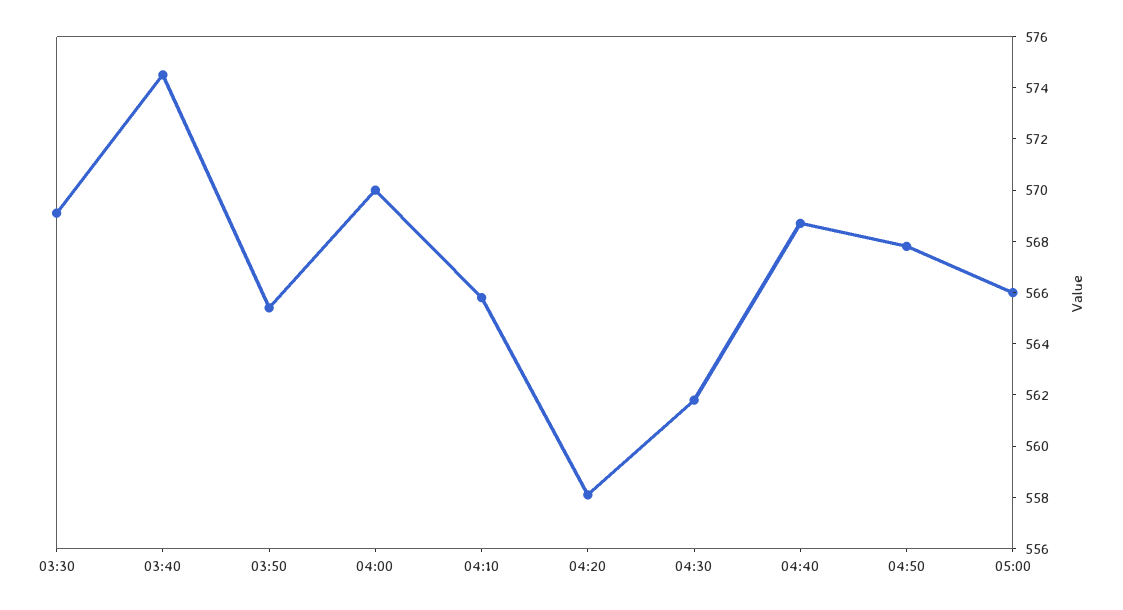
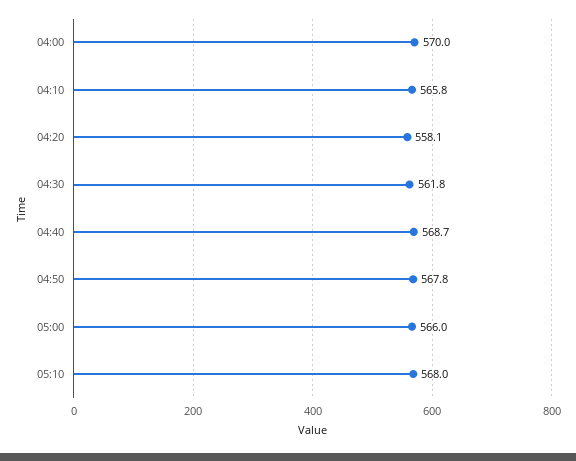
03:30: 569 -> none
03:40: 574.5 -> none
03:50: 565.5 -> none
05:10: none -> 568

